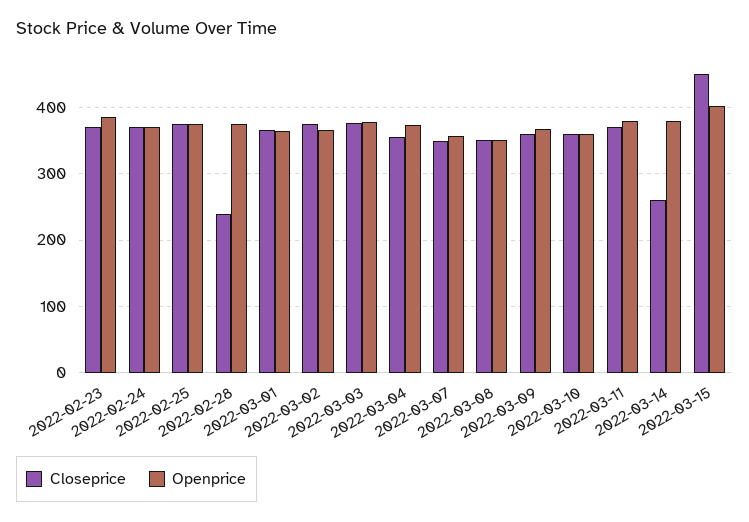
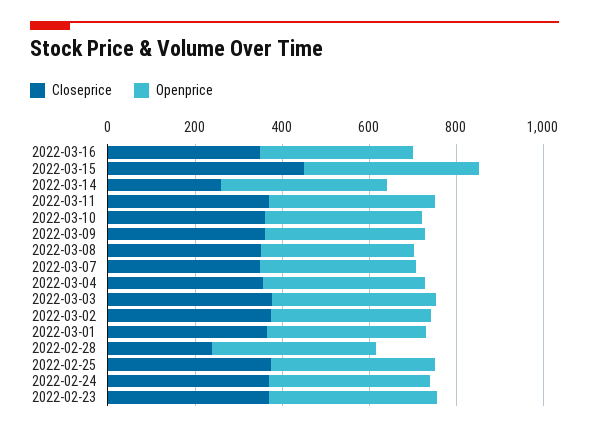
Closeprice, 2022-03-16: none -> 350
Openprice, 2022-03-16: none -> 350

